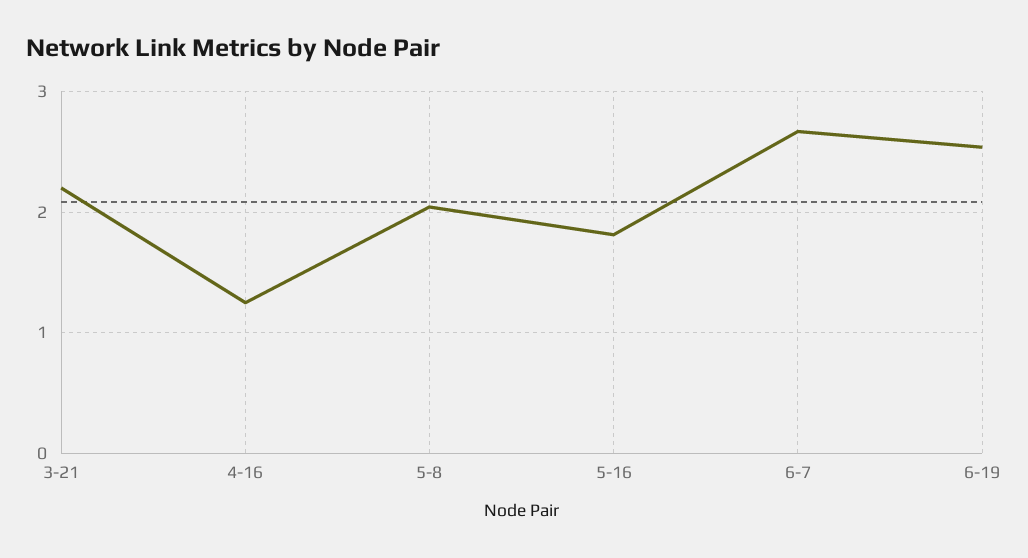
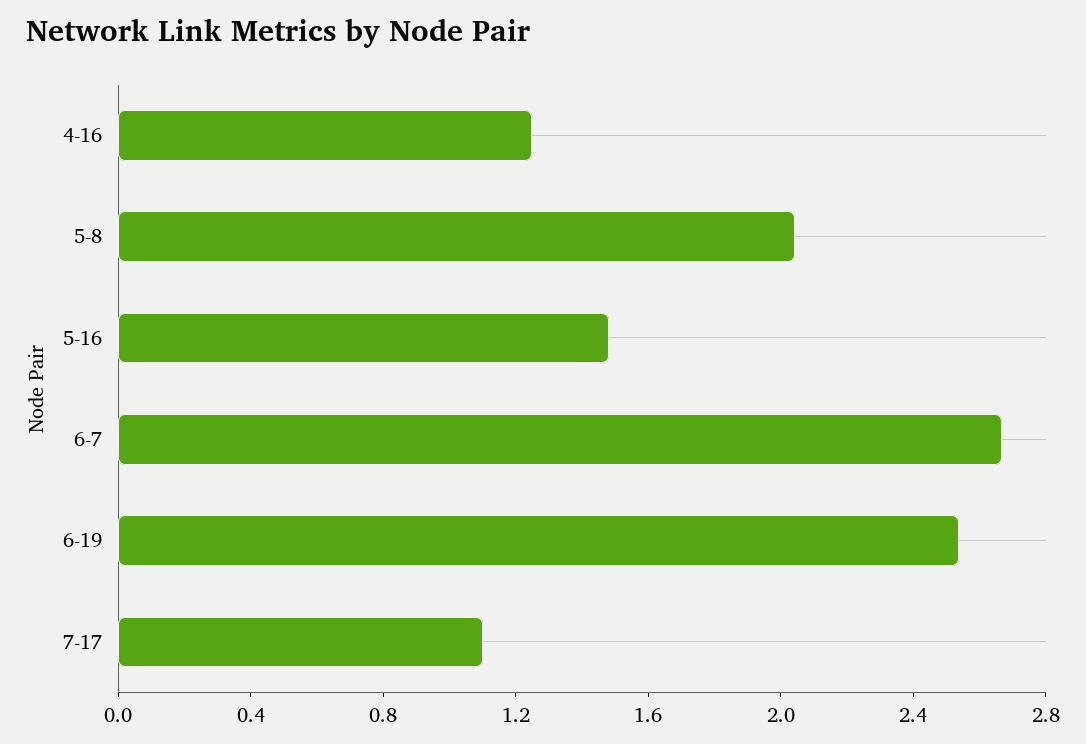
3-21: 2.2 -> none
5-16: 1.8 -> 1.5
7-17: none -> 1.1

